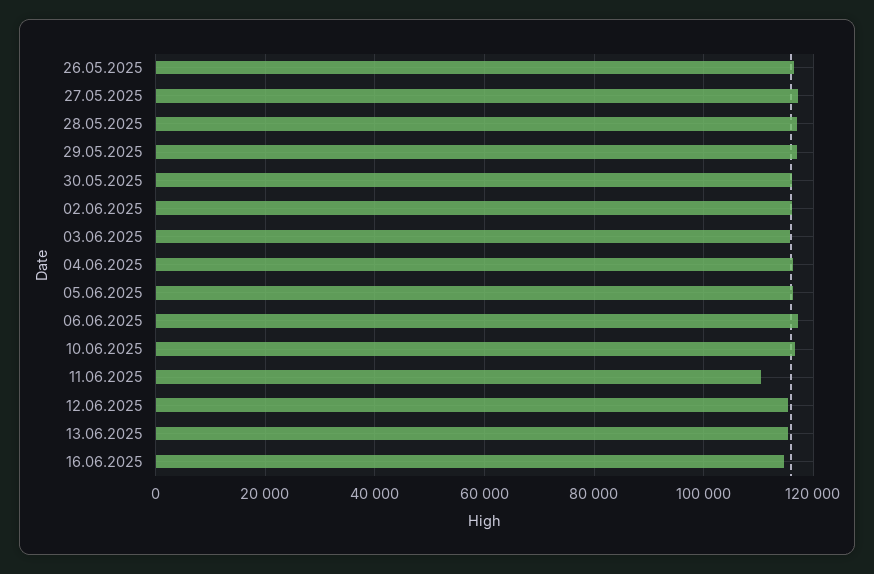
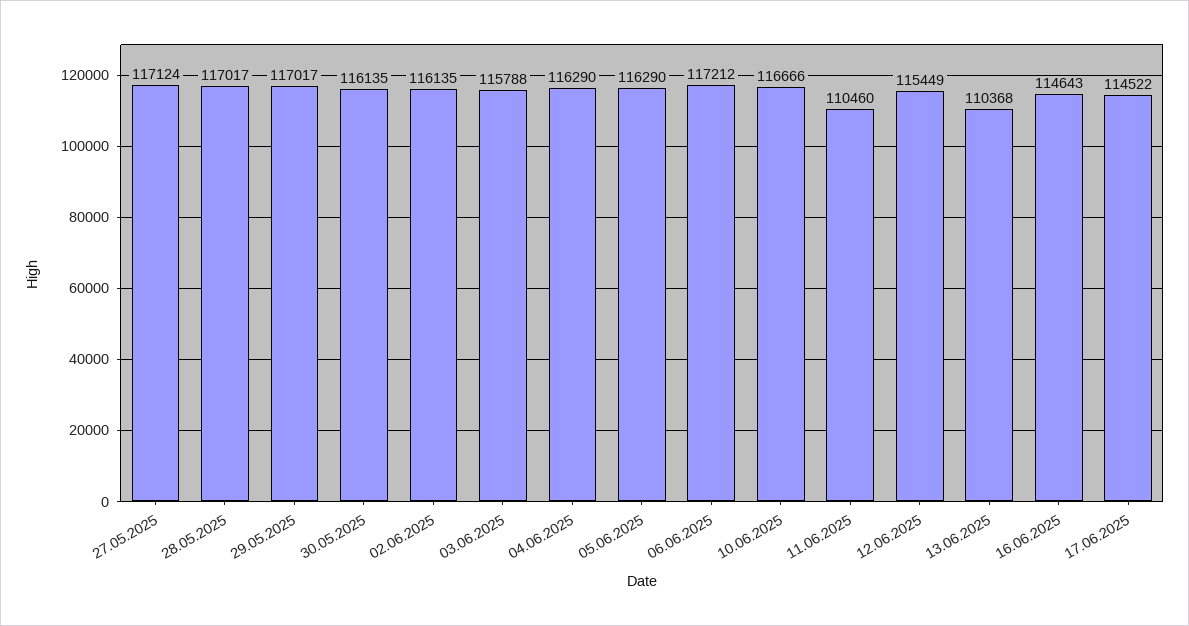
26.05.2025: 116000 -> none
13.06.2025: 116000 -> 110368
17.06.2025: none -> 114522

